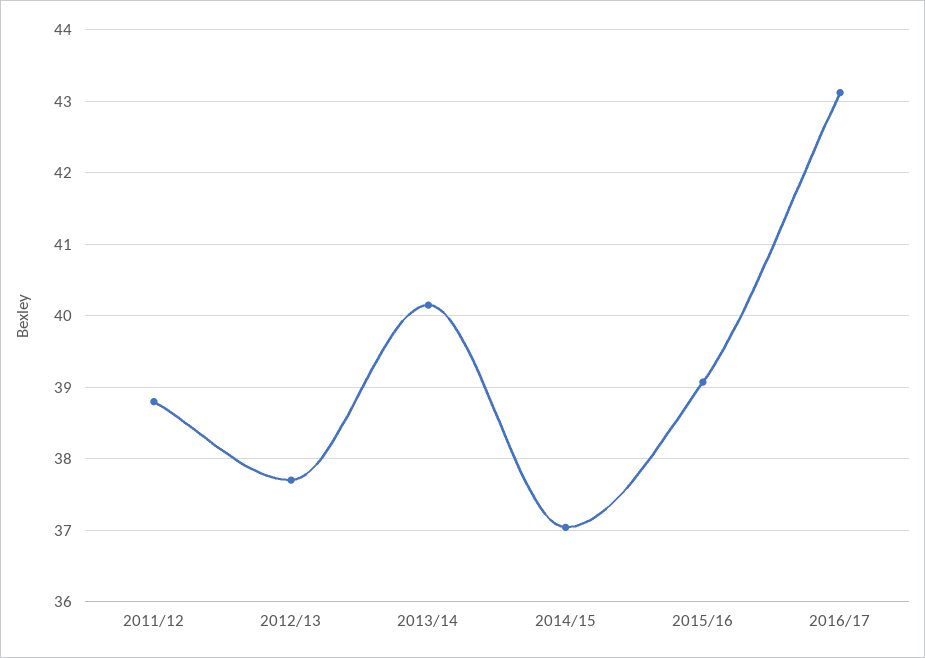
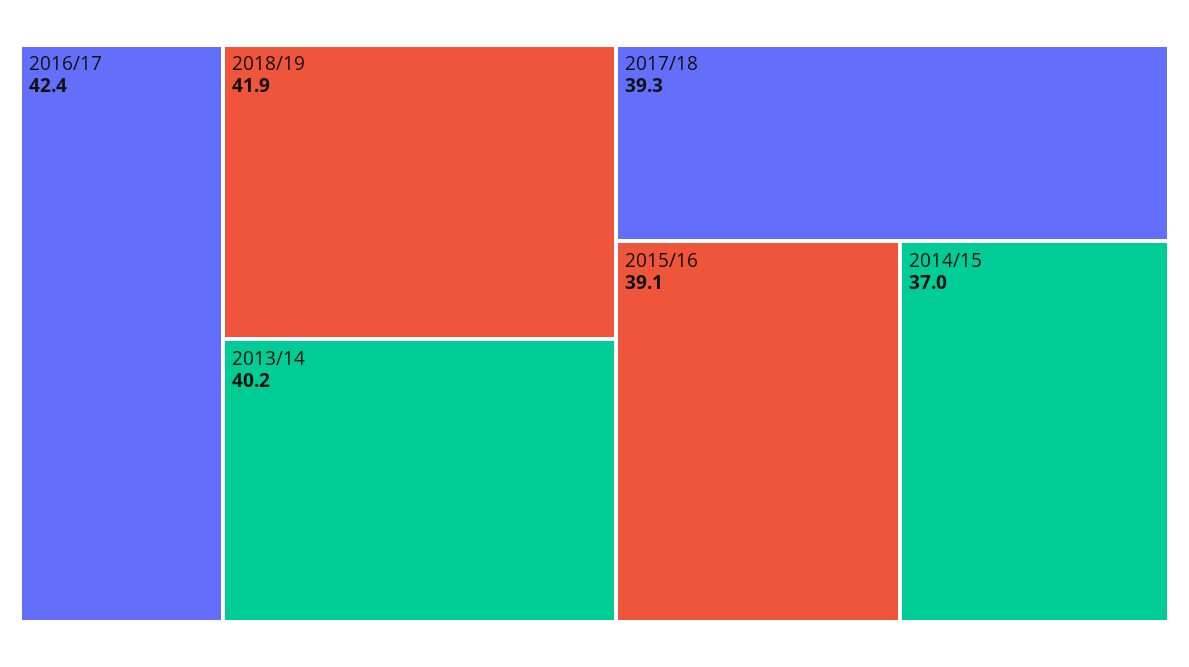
2011/12: 38.8 -> none
2012/13: 37.7 -> none
2016/17: 43.1 -> 42.4
2018/19: none -> 41.9
2017/18: none -> 39.3

